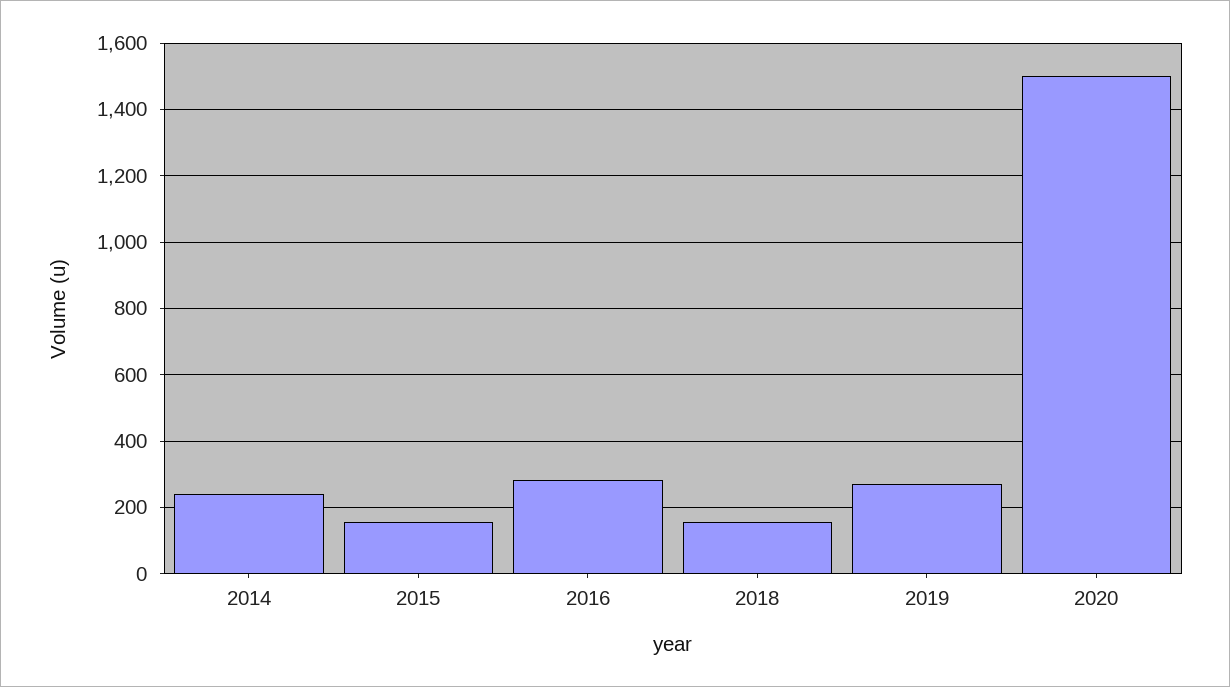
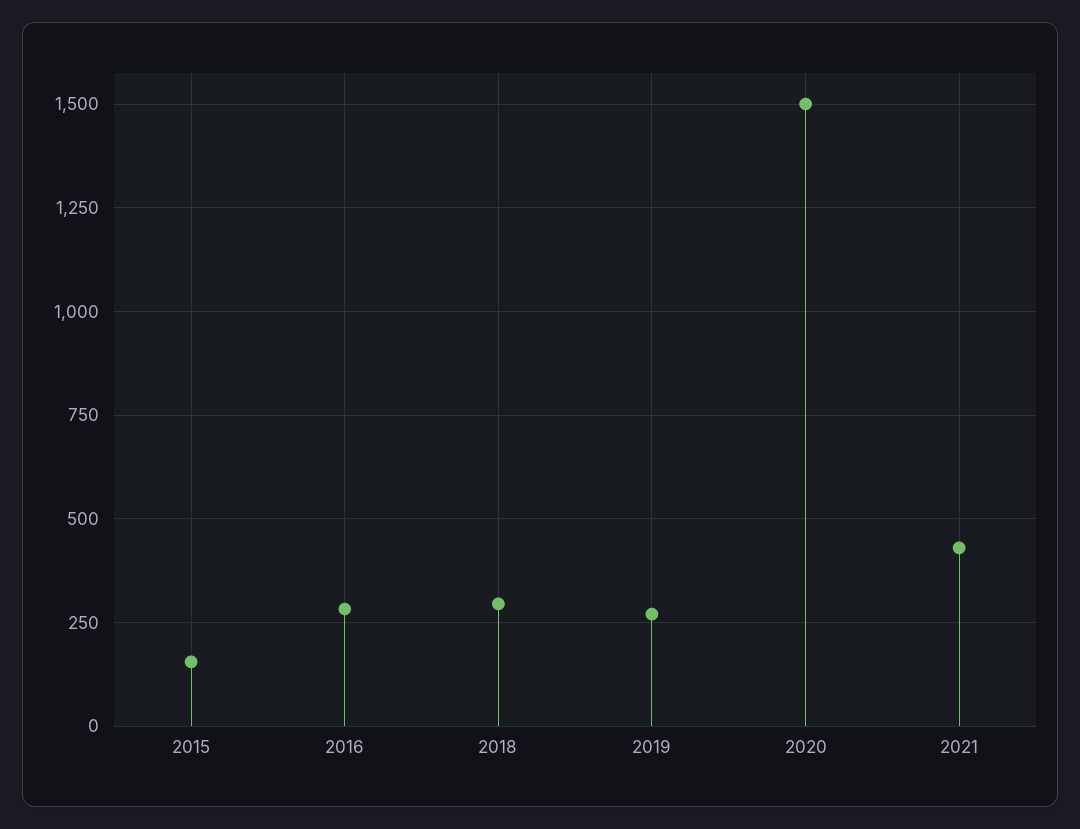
2014: 240 -> none
2018: 160 -> 300
2021: none -> 425

